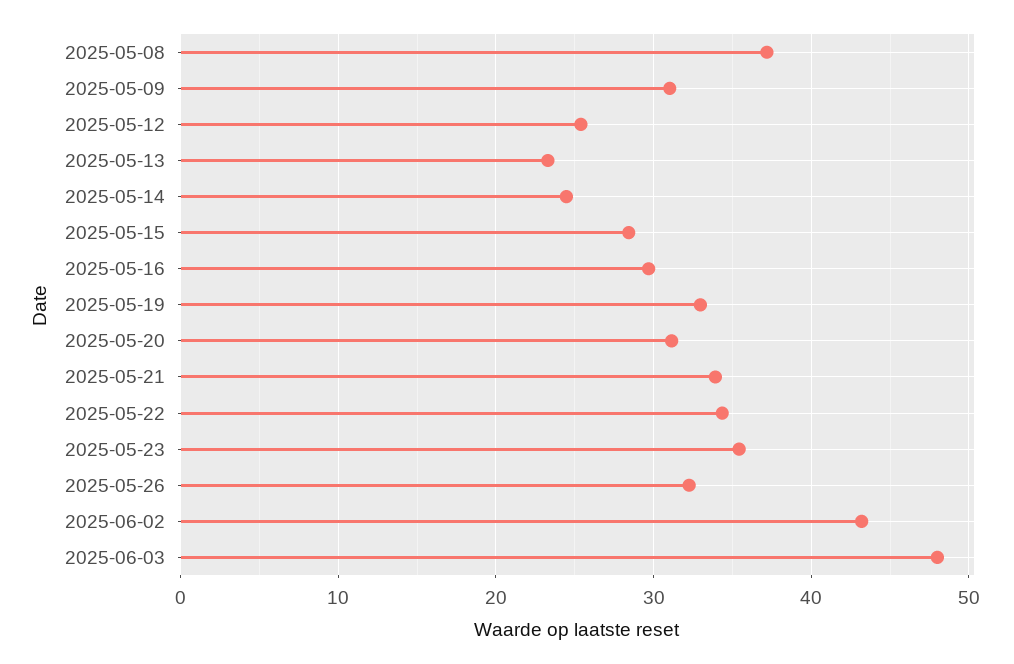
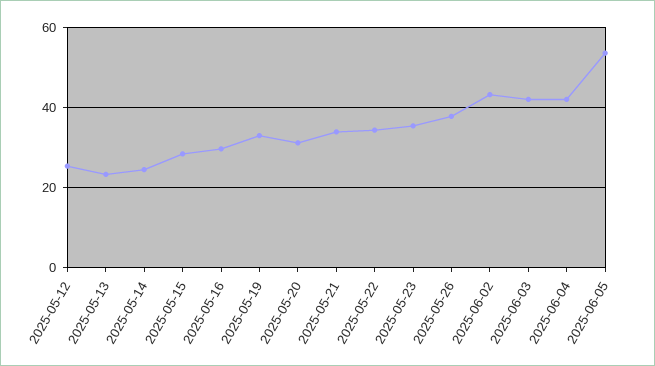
2025-05-08: 37 -> none
2025-05-09: 31 -> none
2025-05-26: 32 -> 38
2025-06-03: 48 -> 42
2025-06-04: none -> 42
2025-06-05: none -> 54

